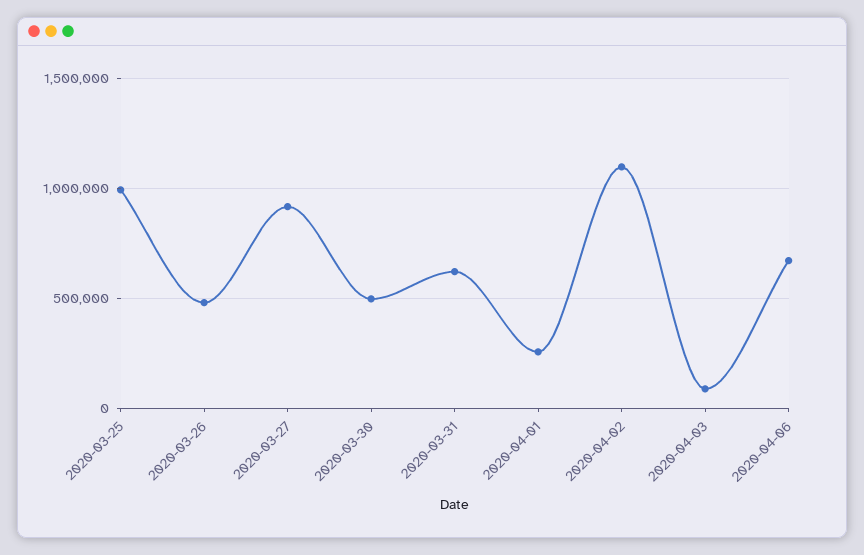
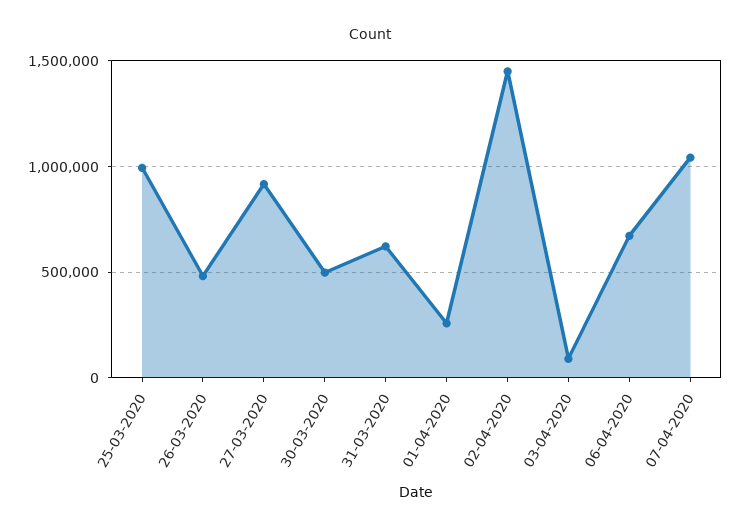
2020-04-02: 1100000 -> 1450000
07-04-2020: none -> 1050000

